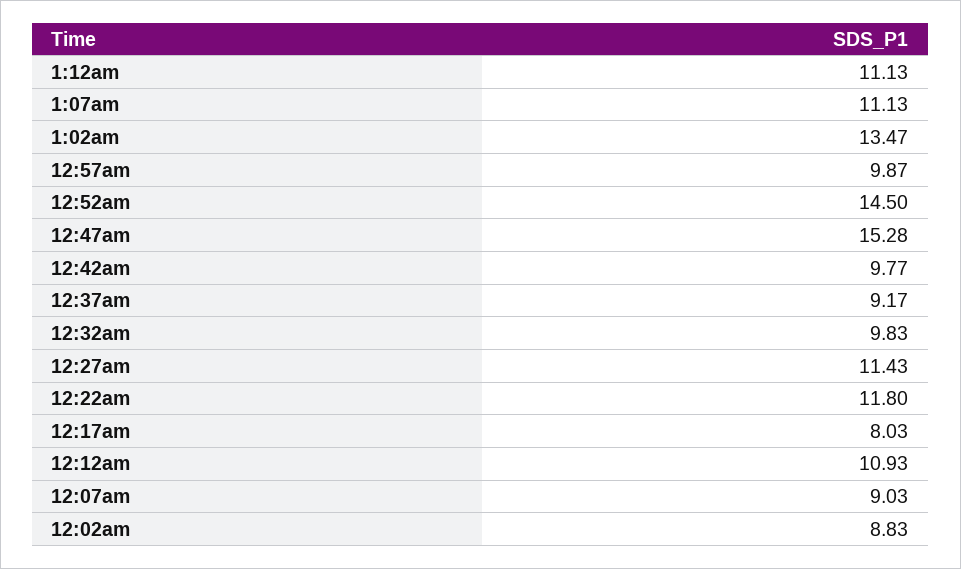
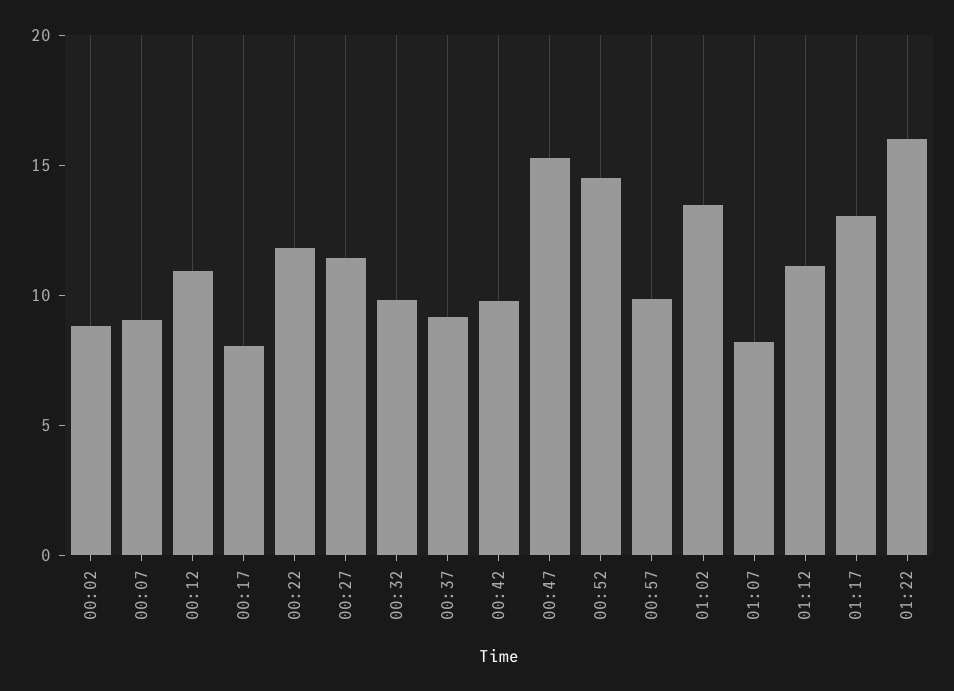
1:07am: 11.13 -> 8
01:17: none -> 13
01:22: none -> 16

